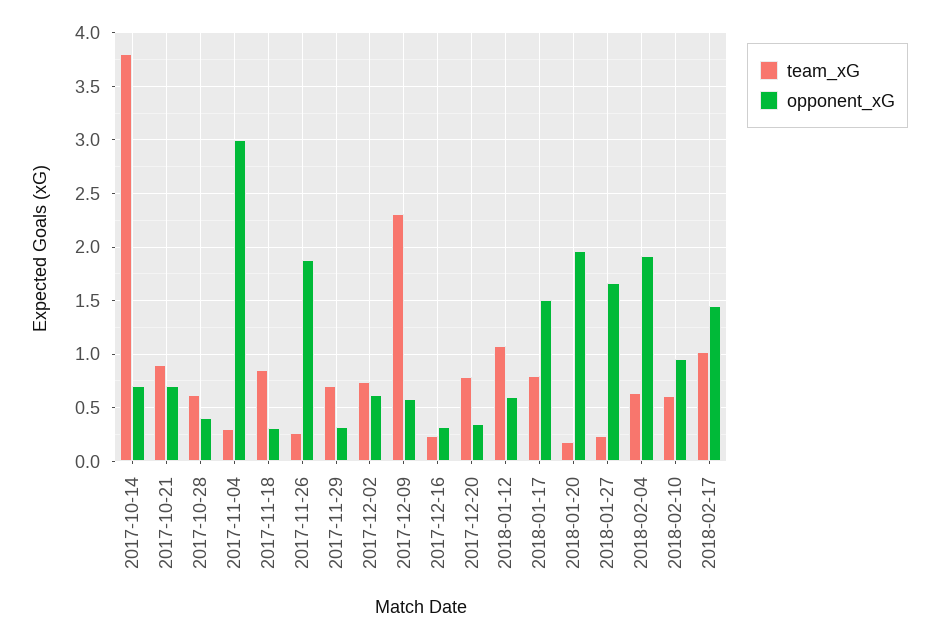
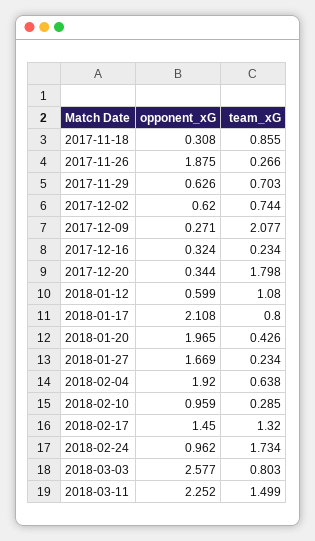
team_xG, 2017-10-14: 3.8 -> none
opponent_xG, 2017-10-14: 0.7 -> none
team_xG, 2017-10-21: 0.9 -> none
opponent_xG, 2017-10-21: 0.7 -> none
team_xG, 2017-10-28: 0.6 -> none
opponent_xG, 2017-10-28: 0.4 -> none
team_xG, 2017-11-04: 0.3 -> none
opponent_xG, 2017-11-04: 3 -> none
opponent_xG, 2017-11-29: 0.3 -> 0.626
team_xG, 2017-12-09: 2.3 -> 2.077
opponent_xG, 2017-12-09: 0.6 -> 0.271
team_xG, 2017-12-20: 0.8 -> 1.798
opponent_xG, 2018-01-17: 1.5 -> 2.108
team_xG, 2018-01-20: 0.2 -> 0.426
team_xG, 2018-02-10: 0.6 -> 0.285
team_xG, 2018-02-17: 1 -> 1.32
opponent_xG, 2018-02-24: none -> 0.962
team_xG, 2018-02-24: none -> 1.734
opponent_xG, 2018-03-03: none -> 2.577
team_xG, 2018-03-03: none -> 0.803
opponent_xG, 2018-03-11: none -> 2.252
team_xG, 2018-03-11: none -> 1.499

